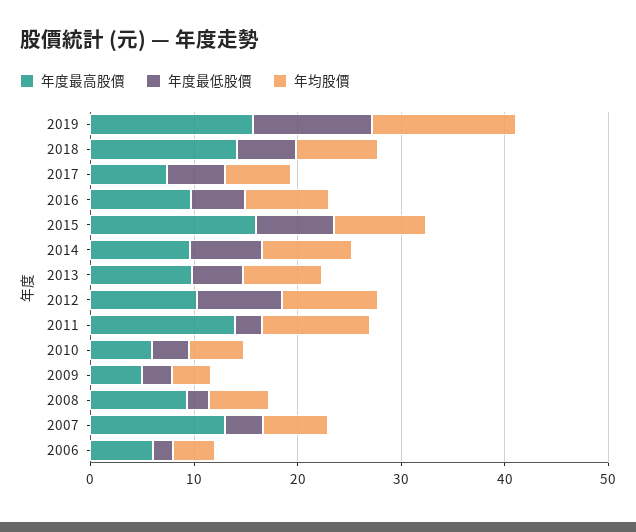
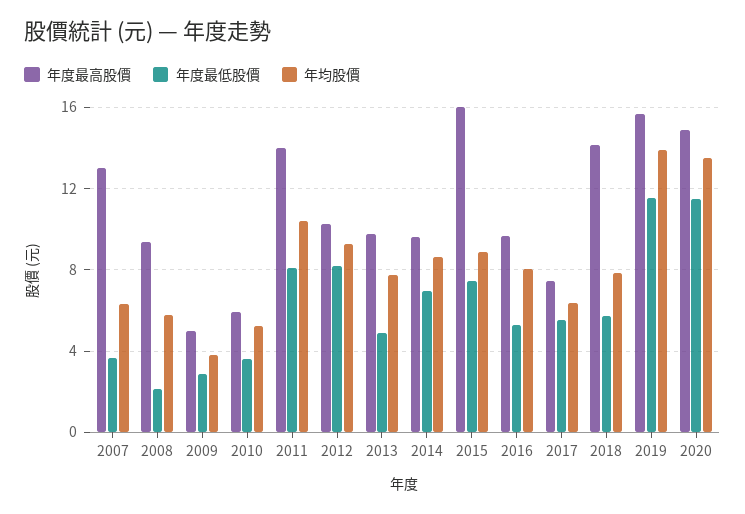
年度最低股價, 2011: 2 -> 8
年度最高股價, 2006: 6 -> none
年度最低股價, 2006: 2 -> none
年均股價, 2006: 4 -> none
年度最高股價, 2020: none -> 15
年度最低股價, 2020: none -> 11.5
年均股價, 2020: none -> 13.5

